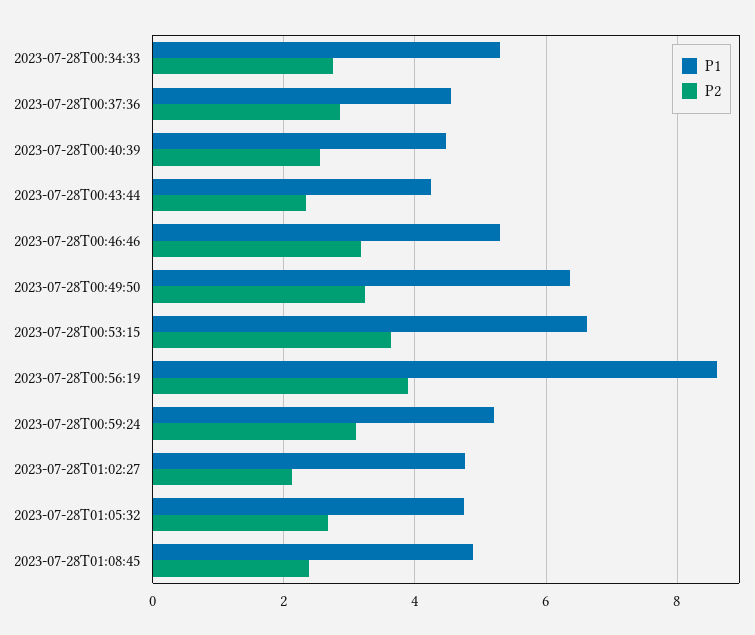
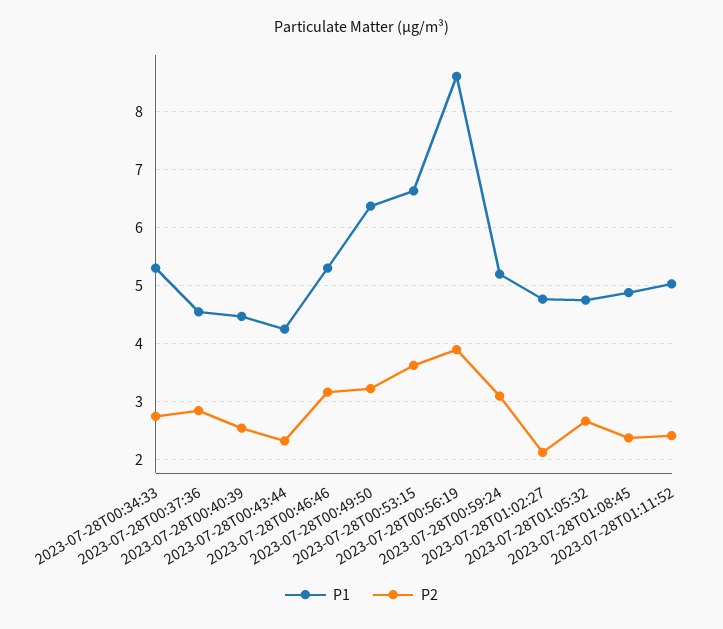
P1, 2023-07-28T01:11:52: none -> 5
P2, 2023-07-28T01:11:52: none -> 2.4

